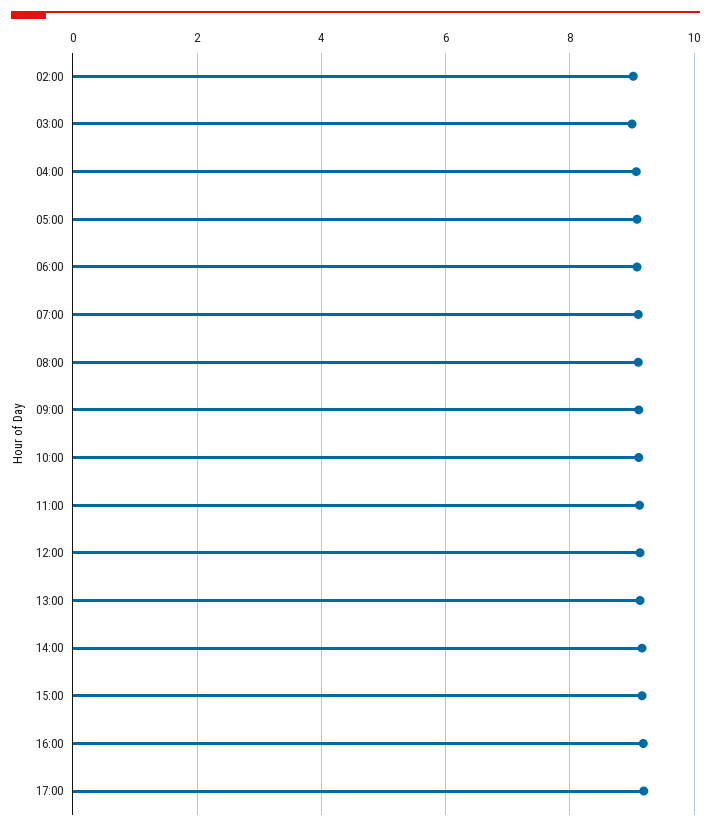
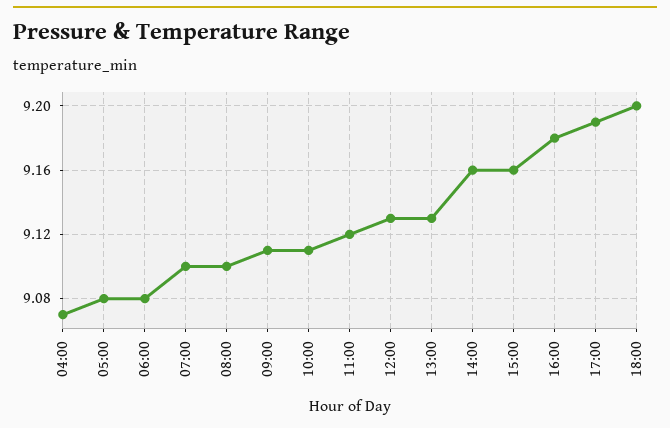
02:00: 9 -> none
03:00: 9 -> none
18:00: none -> 9.2

